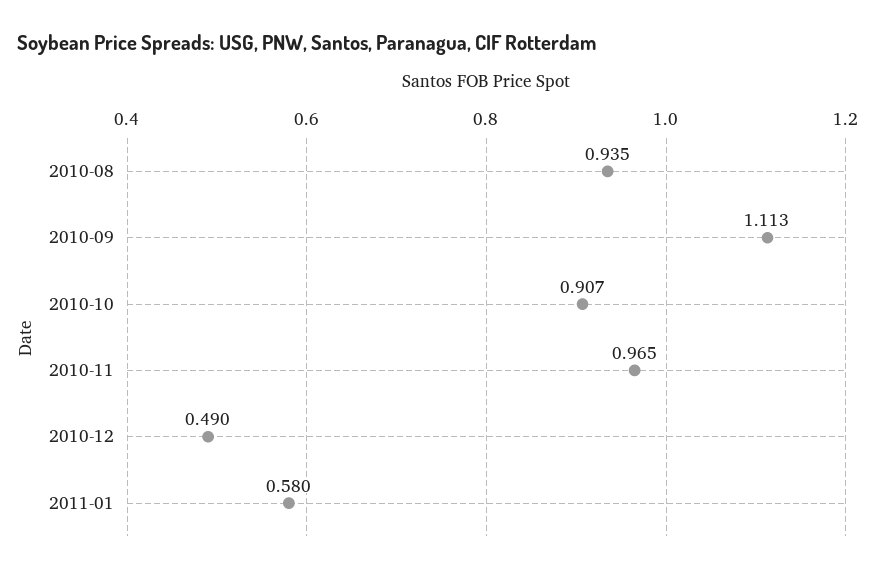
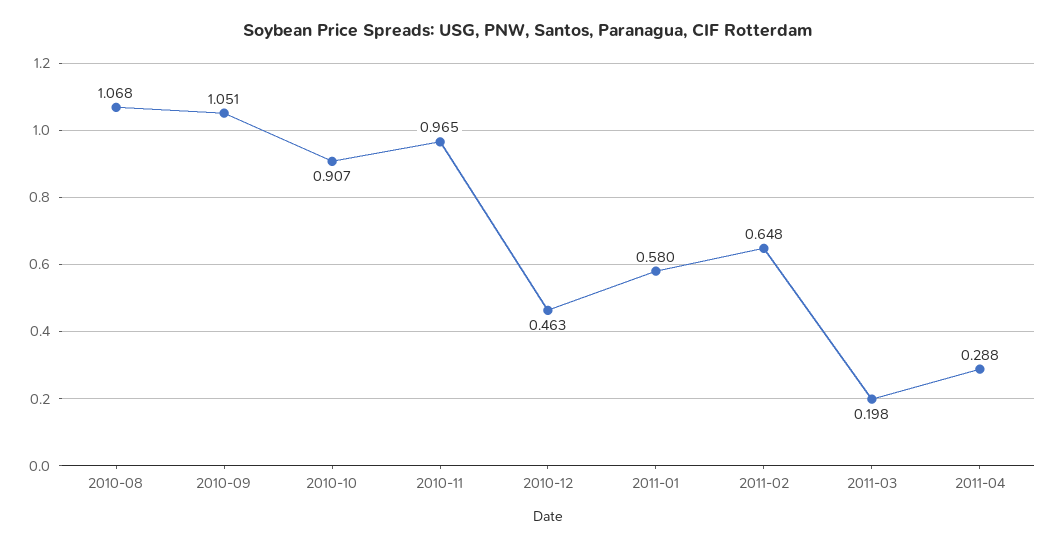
2010-08: 0.935 -> 1.068
2010-09: 1.113 -> 1.051
2010-12: 0.49 -> 0.463
2011-02: none -> 0.648
2011-03: none -> 0.198
2011-04: none -> 0.288

